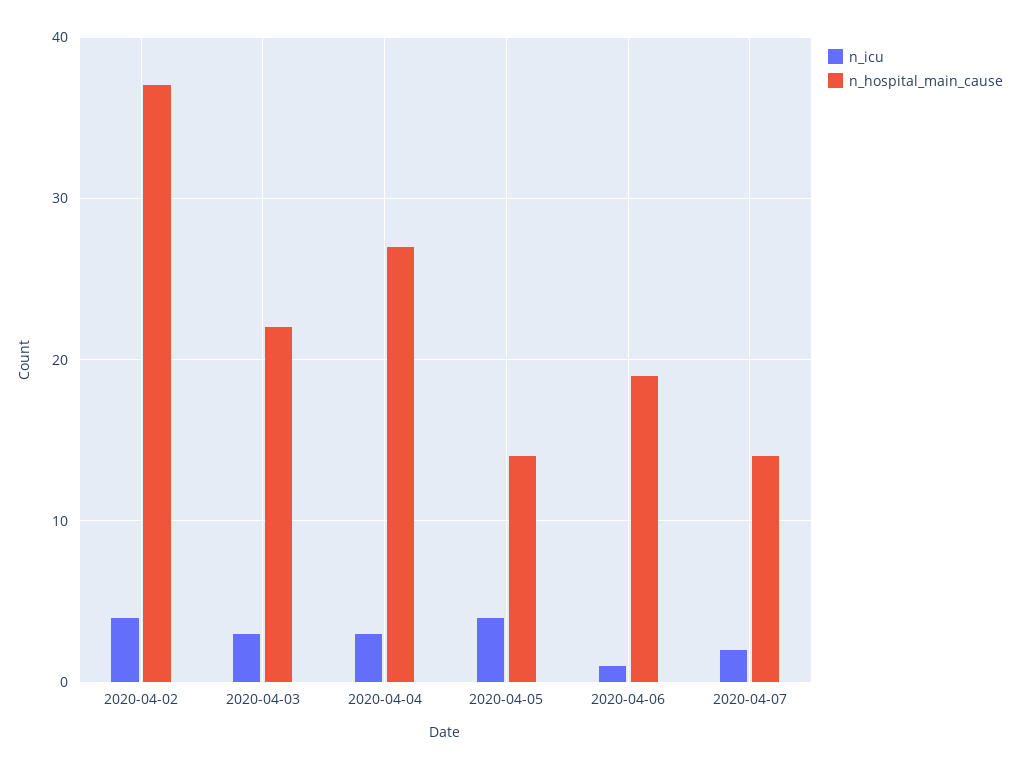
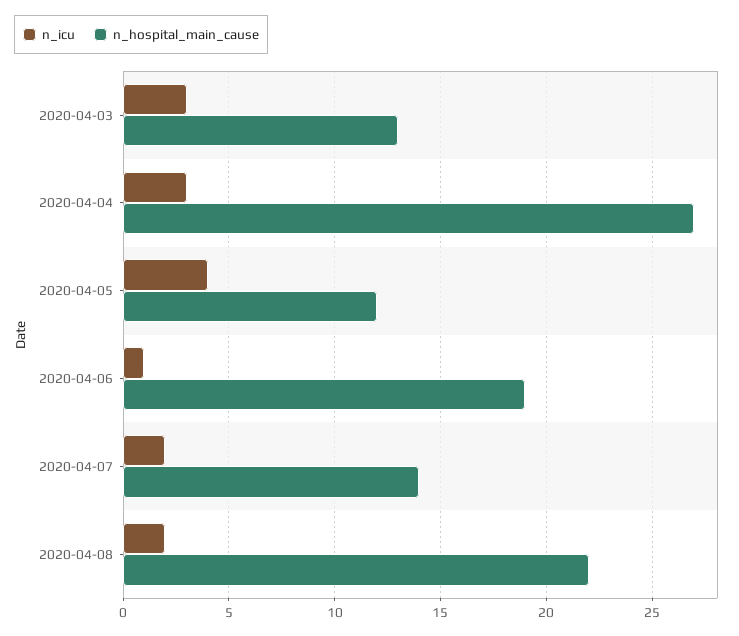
n_icu, 2020-04-02: 4 -> none
n_hospital_main_cause, 2020-04-02: 37 -> none
n_hospital_main_cause, 2020-04-03: 22 -> 13
n_hospital_main_cause, 2020-04-05: 14 -> 12
n_icu, 2020-04-08: none -> 2
n_hospital_main_cause, 2020-04-08: none -> 22

